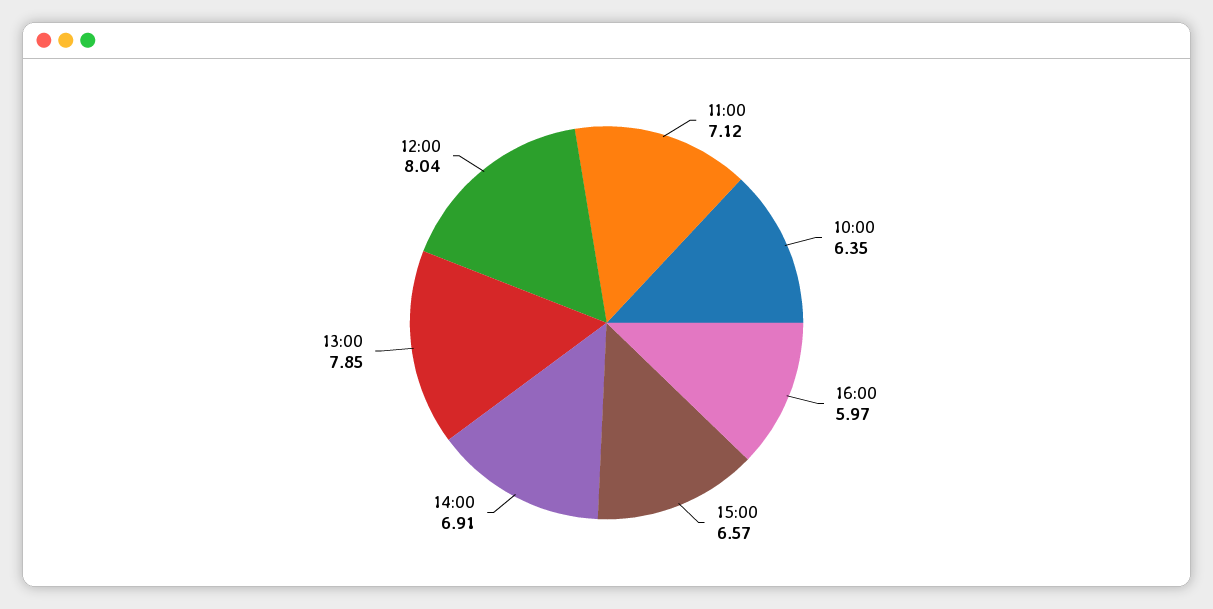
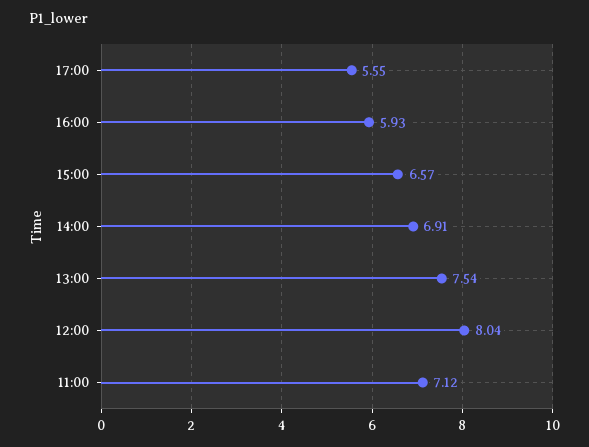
10:00: 6.35 -> none
16:00: 5.97 -> 5.93
13:00: 7.85 -> 7.54
17:00: none -> 5.55

